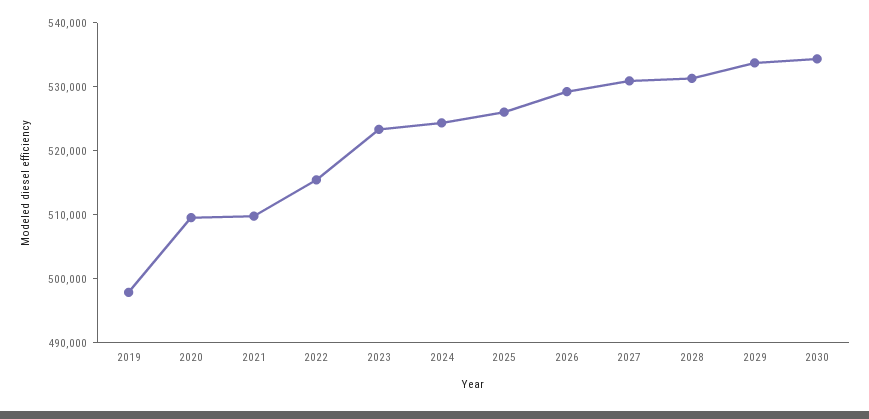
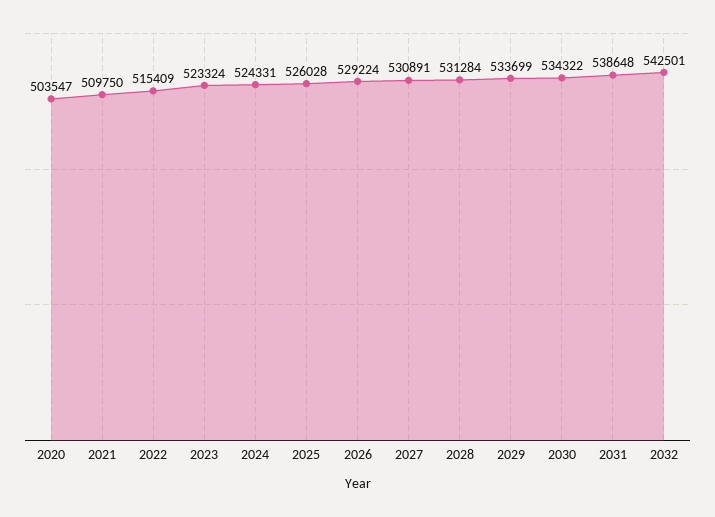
2019: 498000 -> none
2020: 510000 -> 503547
2031: none -> 538648
2032: none -> 542501

